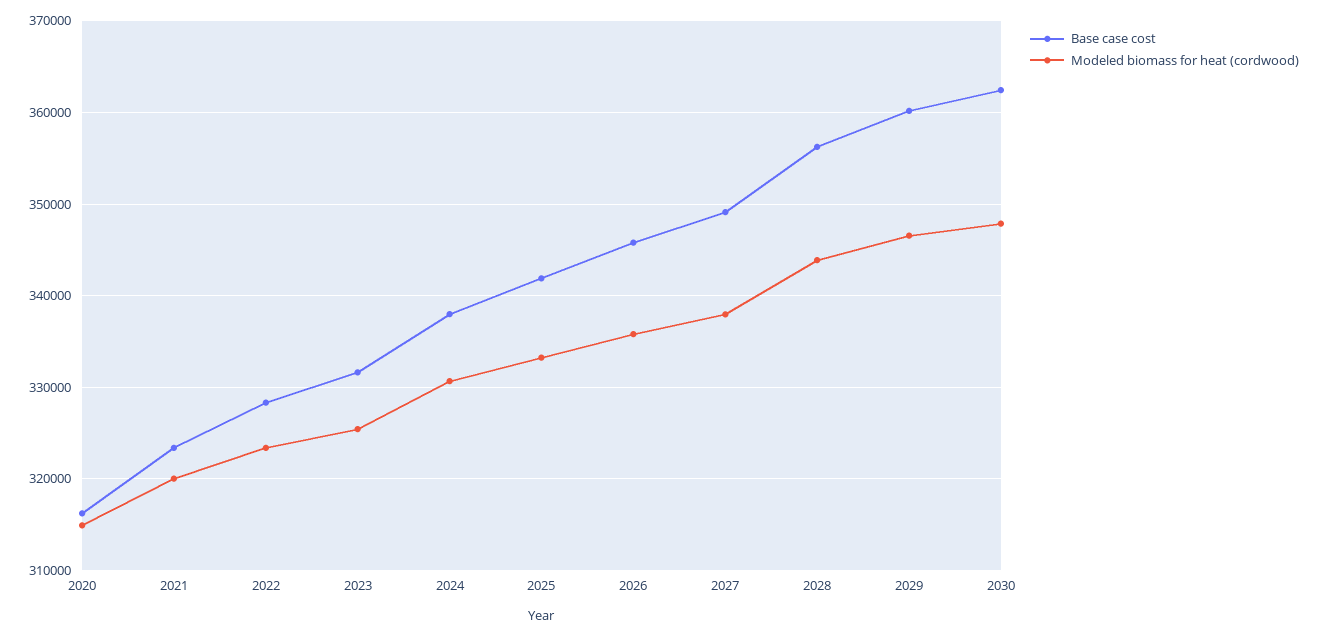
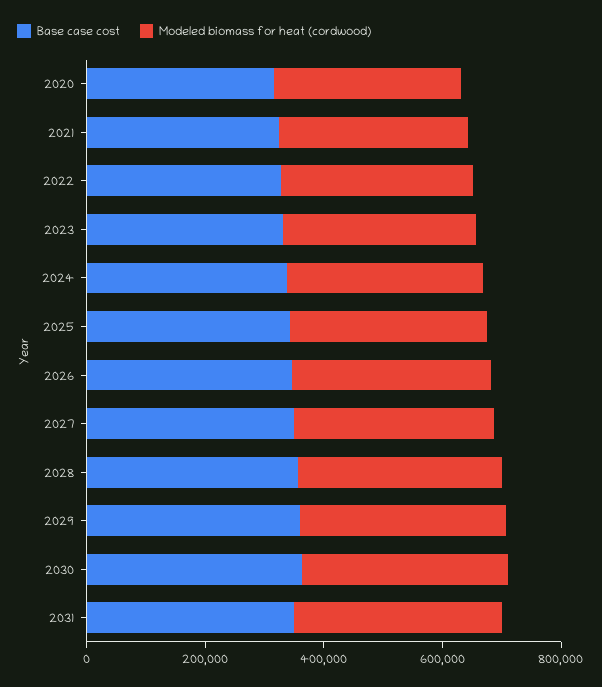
Base case cost, 2031: none -> 350000
Modeled biomass for heat (cordwood), 2031: none -> 350000

